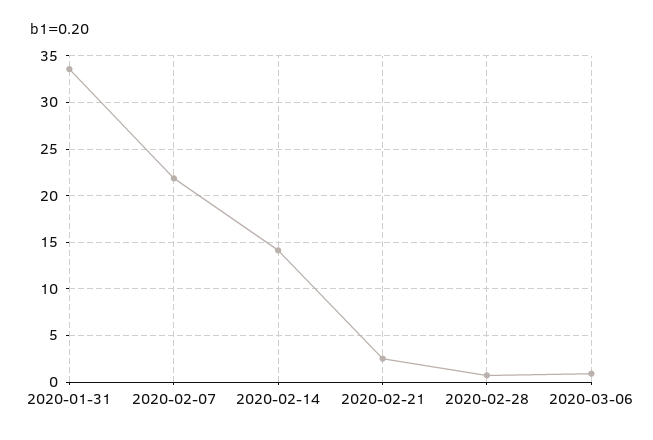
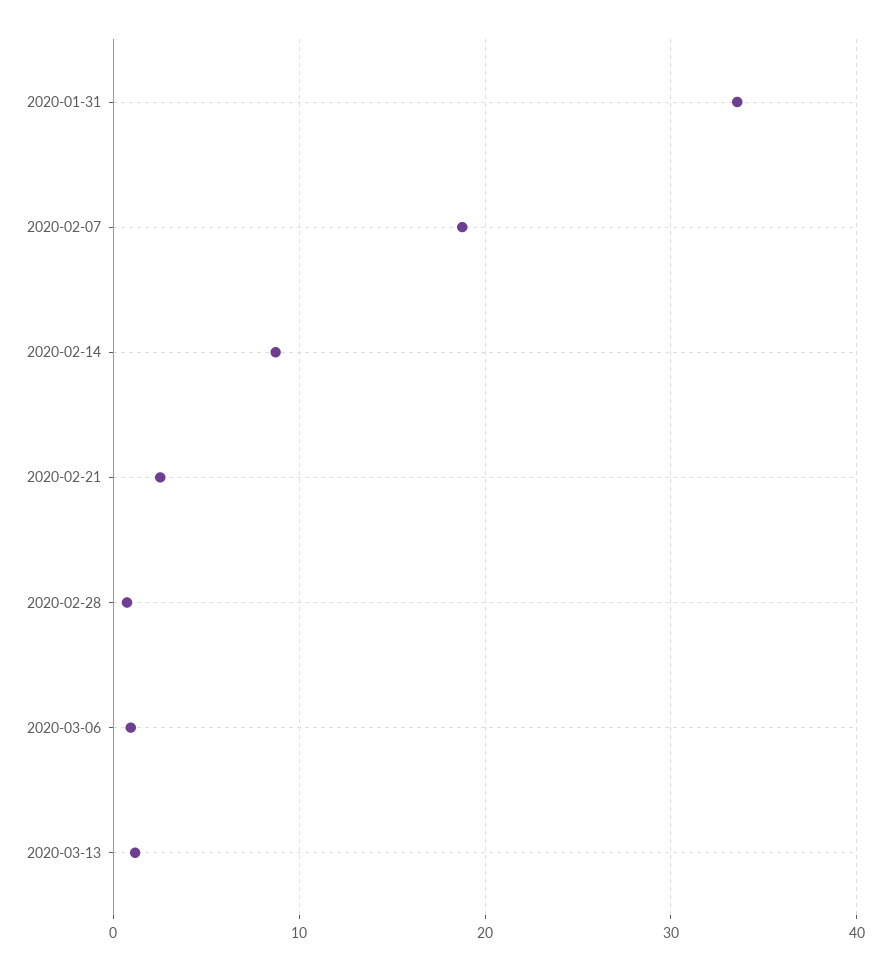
2020-02-07: 22 -> 19
2020-02-14: 14 -> 9
2020-03-13: none -> 1

